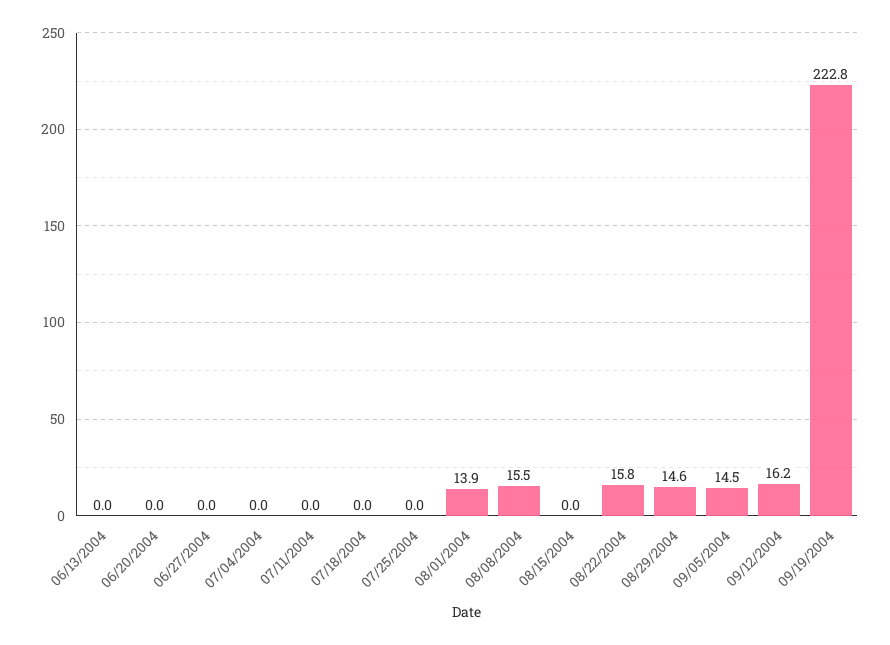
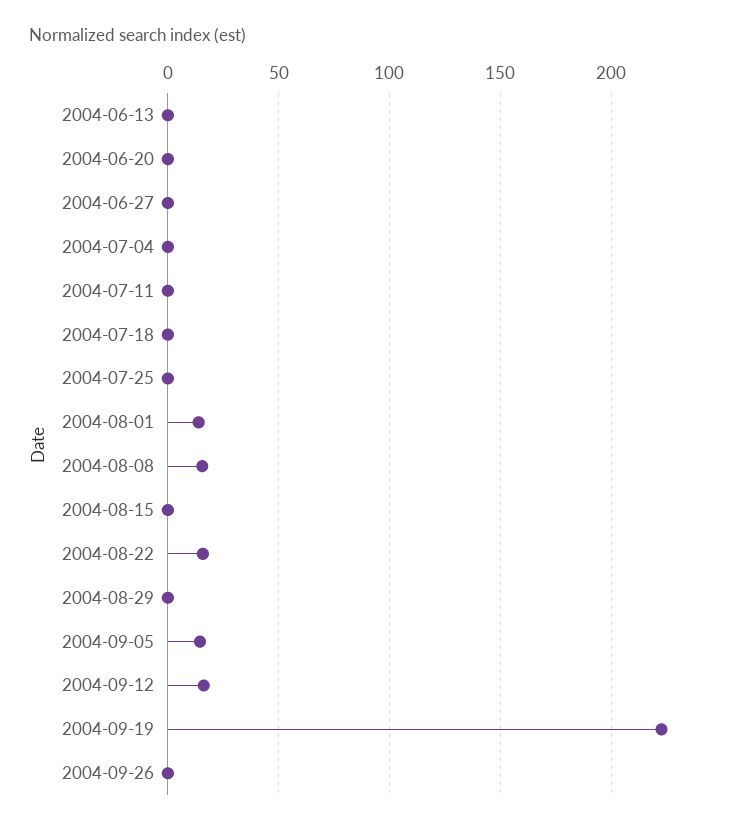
08/29/2004: 14.6 -> 0
2004-09-26: none -> 0

